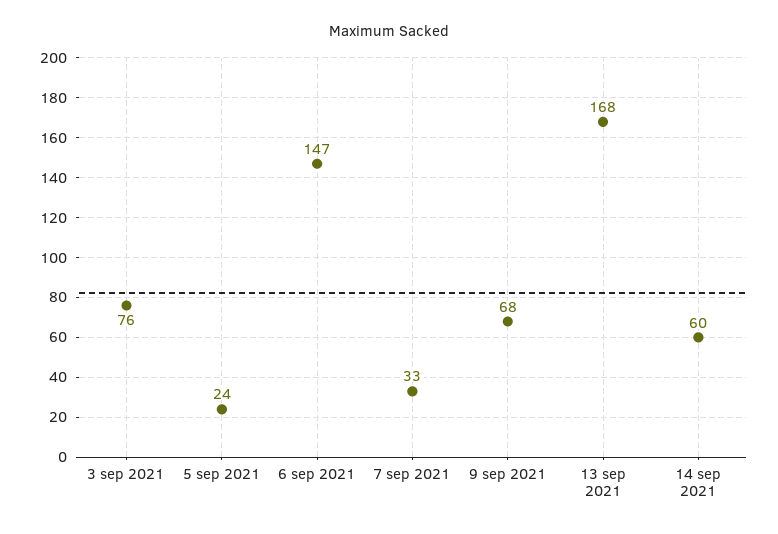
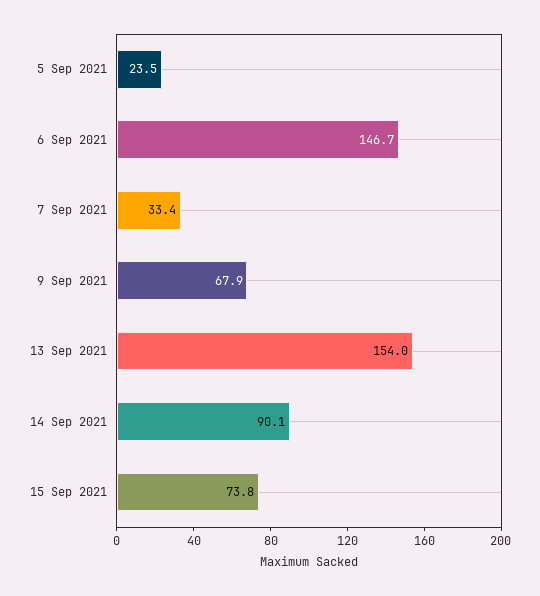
3 sep 2021: 76 -> none
13 sep 2021: 168 -> 154
14 sep 2021: 60 -> 90.1
15 Sep 2021: none -> 73.8

